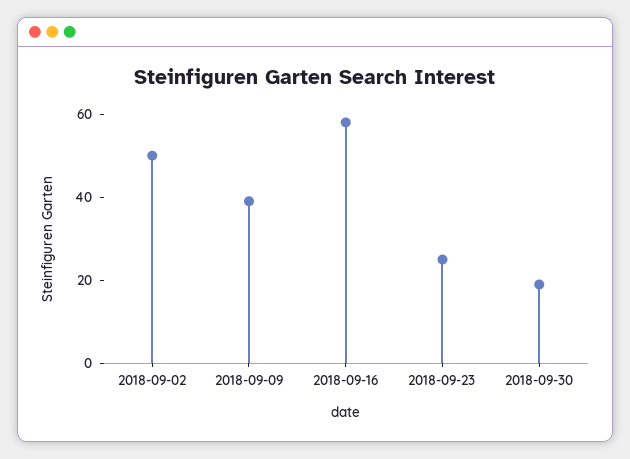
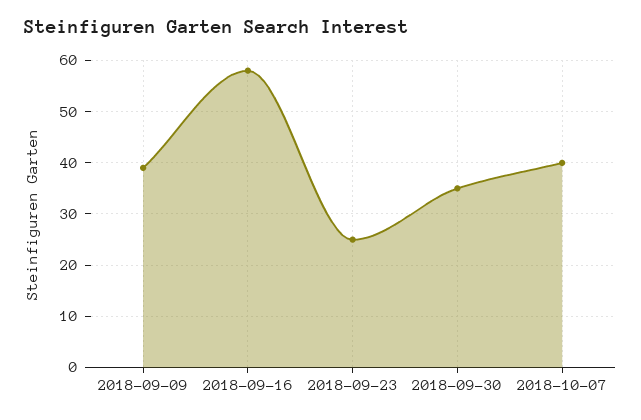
2018-09-02: 50 -> none
2018-09-30: 20 -> 35
2018-10-07: none -> 40

